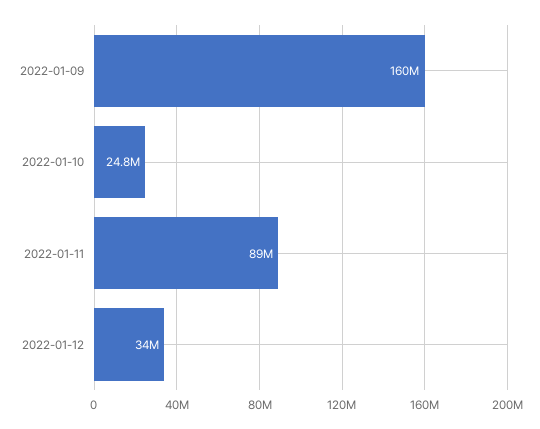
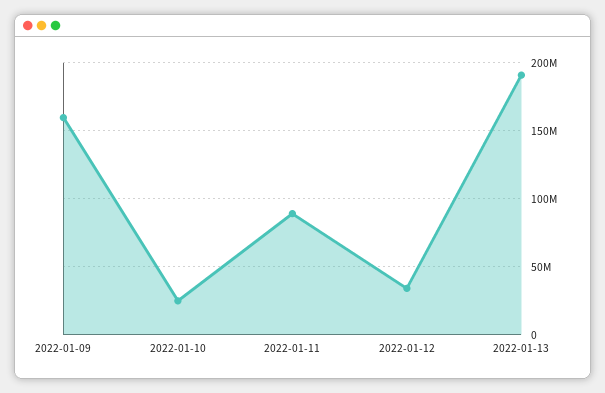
2022-01-13: none -> 190000000

